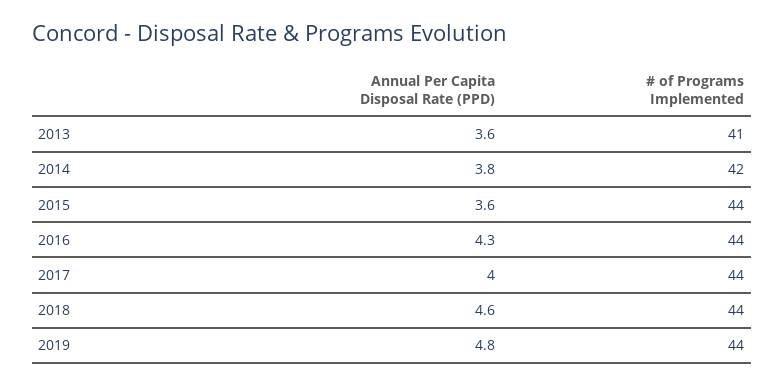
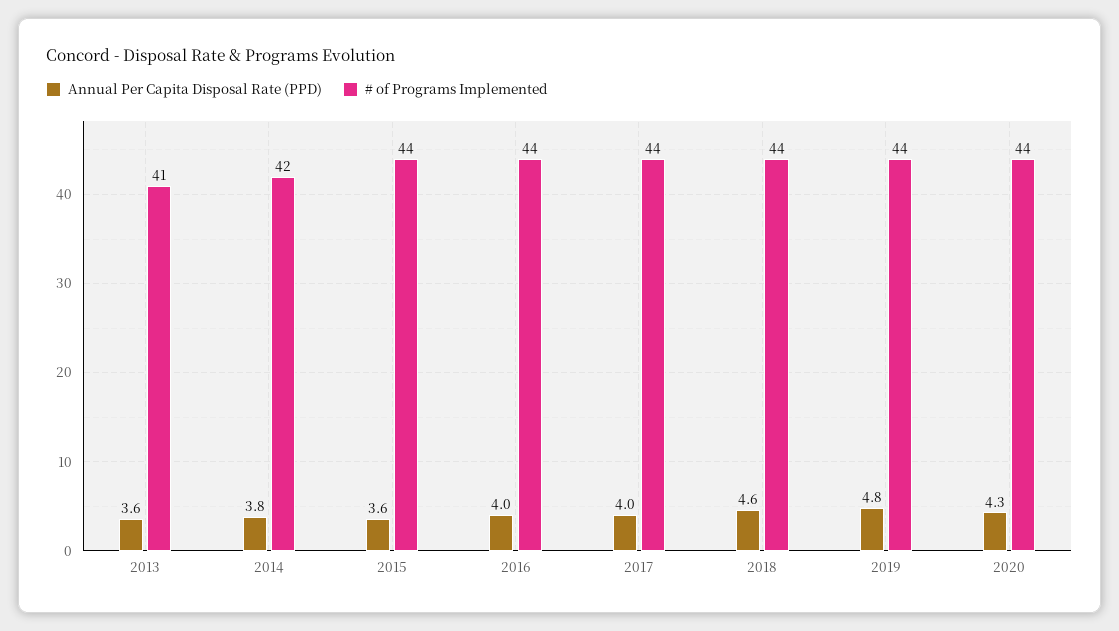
Annual Per Capita Disposal Rate (PPD), 2016: 4.3 -> 4
Annual Per Capita Disposal Rate (PPD), 2020: none -> 4.3
# of Programs Implemented, 2020: none -> 44

